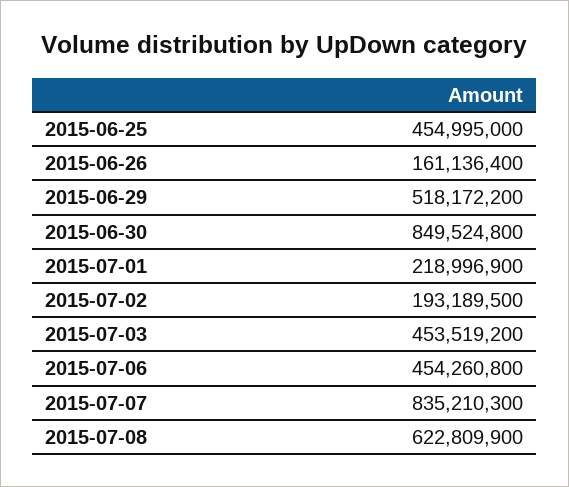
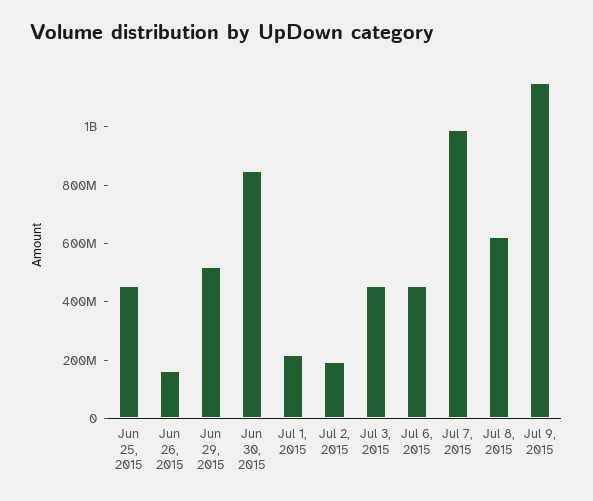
2015-07-07: 835210300 -> 1000000000
Jul 9, 2015: none -> 1150000000

